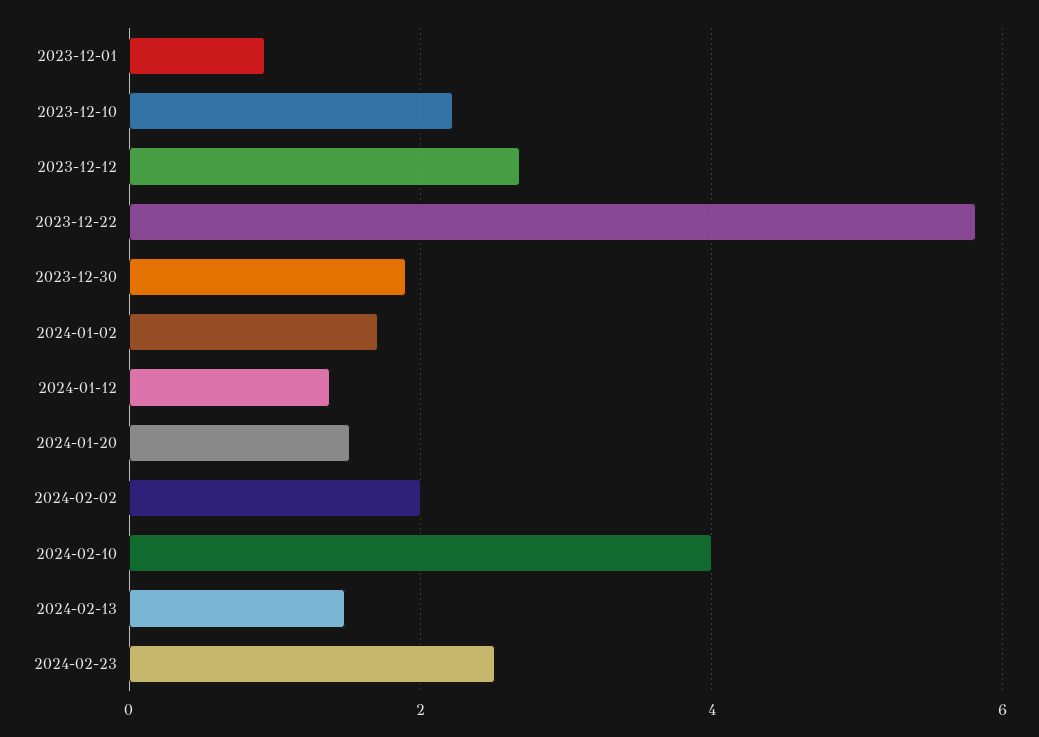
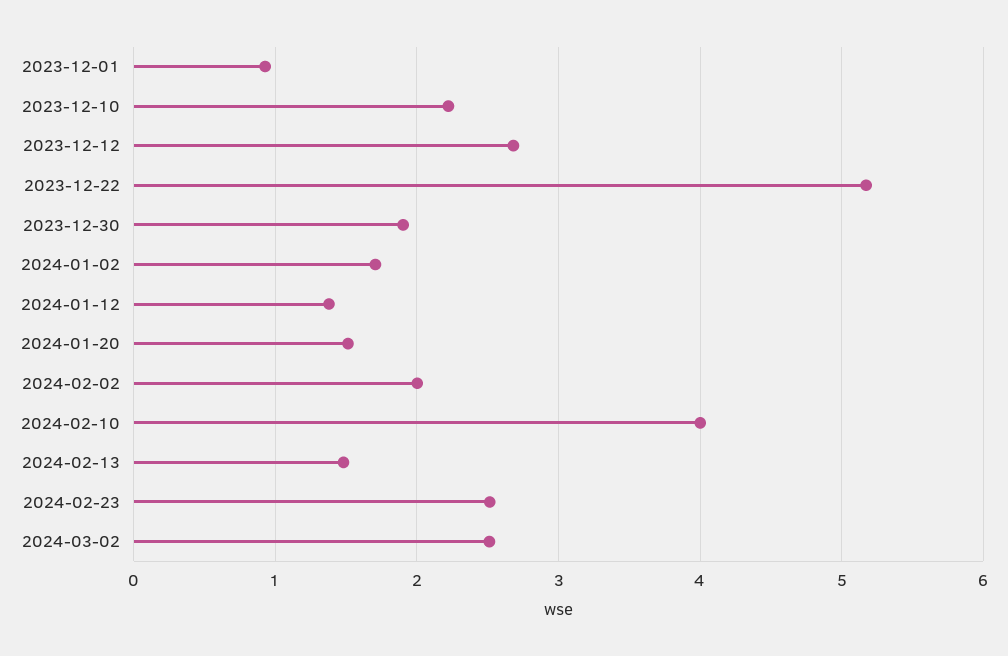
2023-12-22: 5.8 -> 5.2
2024-03-02: none -> 2.5

